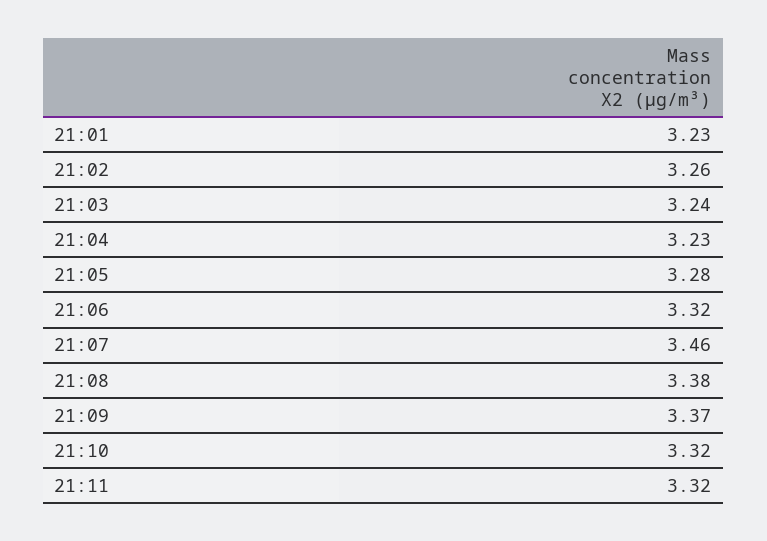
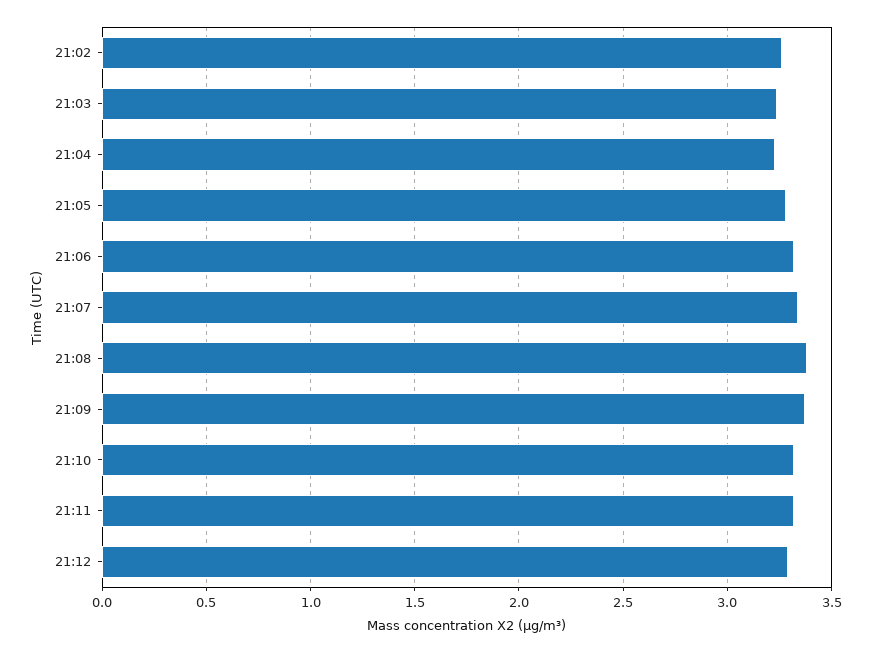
21:01: 3.23 -> none
21:07: 3.46 -> 3.35
21:12: none -> 3.3

